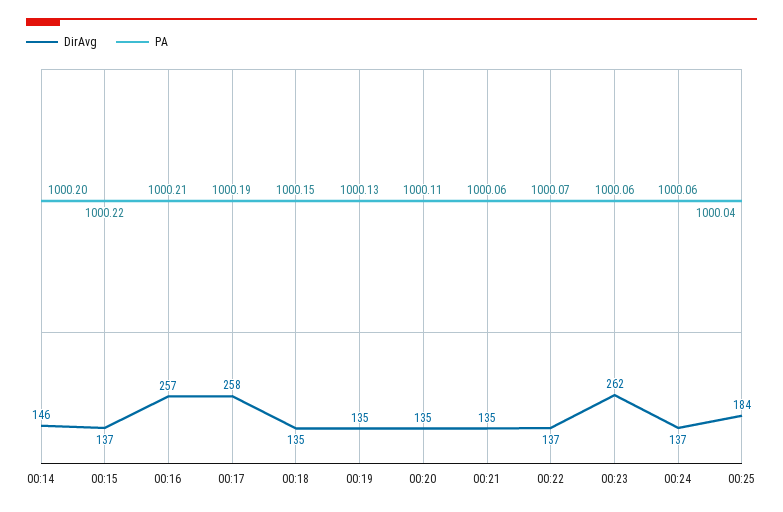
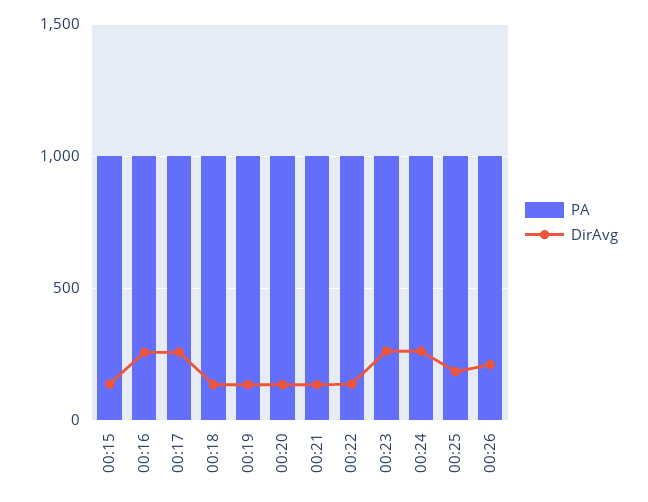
DirAvg, 00:14: 146 -> none
PA, 00:14: 1000.2 -> none
DirAvg, 00:24: 137 -> 250
PA, 00:26: none -> 1000
DirAvg, 00:26: none -> 200

